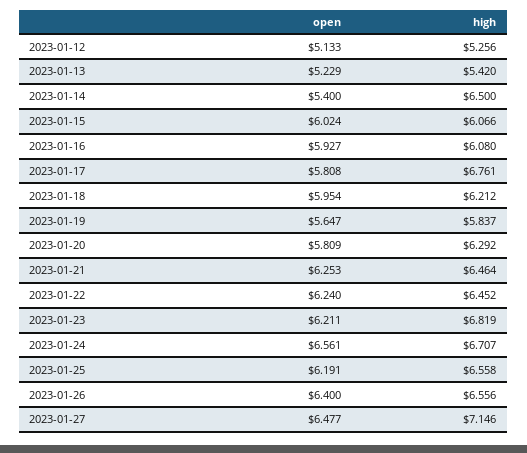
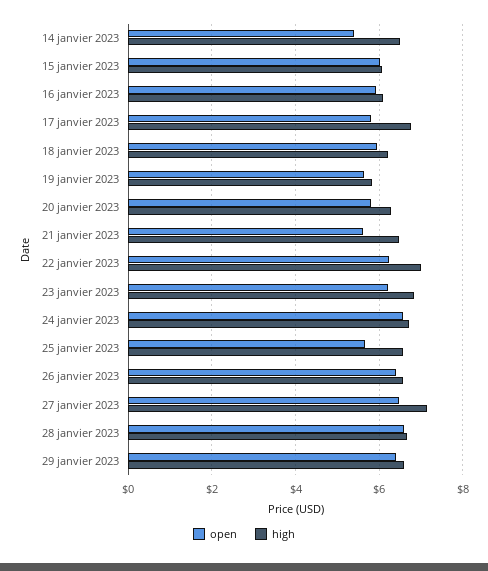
open, 2023-01-12: 5.133 -> none
high, 2023-01-12: 5.256 -> none
open, 2023-01-13: 5.229 -> none
high, 2023-01-13: 5.42 -> none
open, 2023-01-21: 6.253 -> 5.6
high, 2023-01-22: 6.452 -> 7
open, 2023-01-25: 6.191 -> 5.6
open, 28 janvier 2023: none -> 6.6
high, 28 janvier 2023: none -> 6.6
open, 29 janvier 2023: none -> 6.4
high, 29 janvier 2023: none -> 6.6

